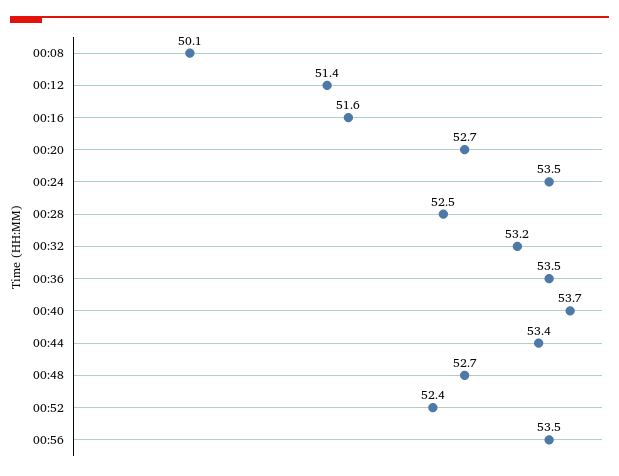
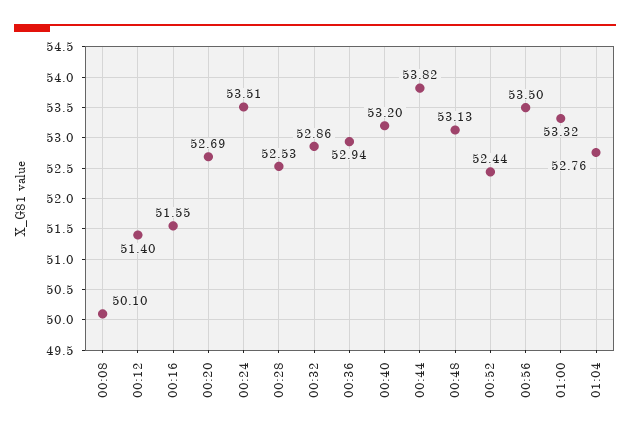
00:32: 53.2 -> 52.86
00:36: 53.5 -> 52.94
00:40: 53.7 -> 53.2
00:44: 53.4 -> 53.82
00:48: 52.7 -> 53.13
01:00: none -> 53.32
01:04: none -> 52.76

